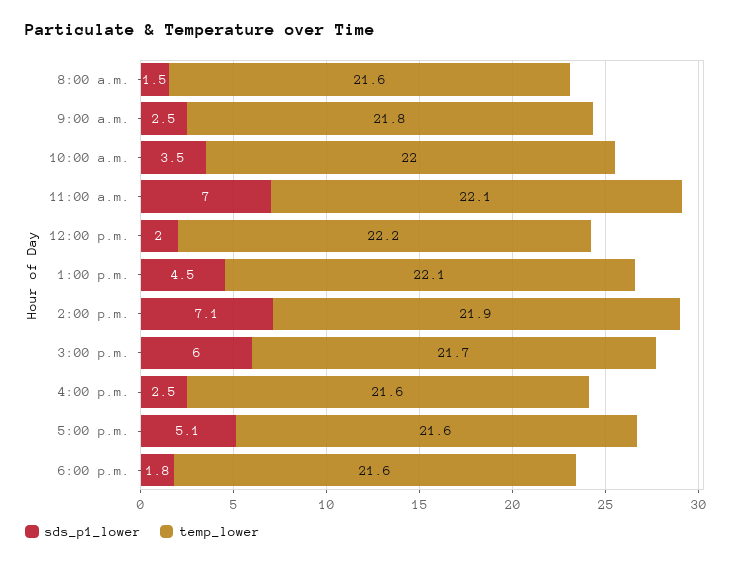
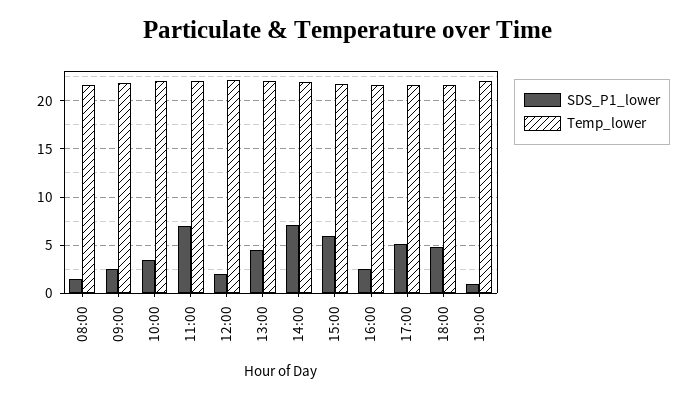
sds_p1_lower, 6:00 p.m.: 1.8 -> 5
sds_p1_lower, 19:00: none -> 1
temp_lower, 19:00: none -> 22

